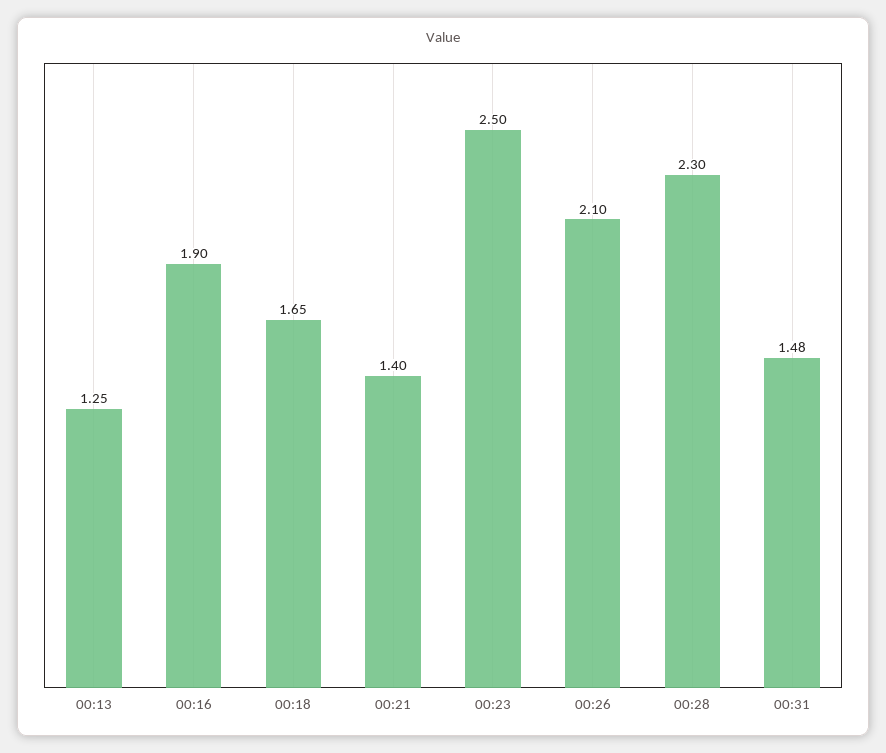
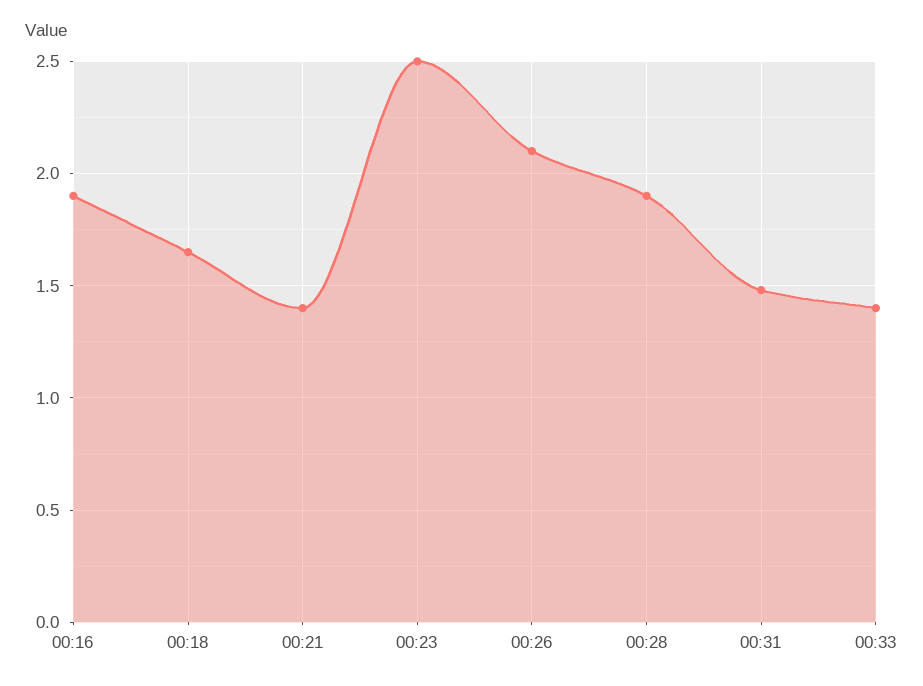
00:13: 1.25 -> none
00:28: 2.3 -> 1.9
00:33: none -> 1.4

